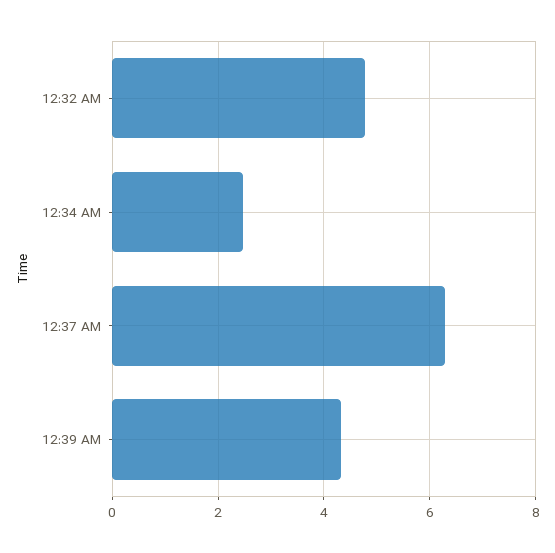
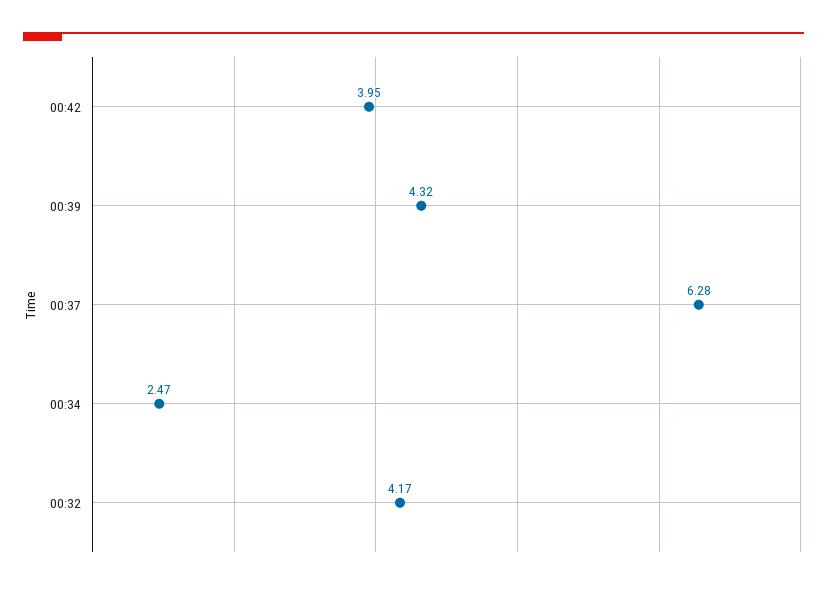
12:32 AM: 4.8 -> 4.17
00:42: none -> 3.95

